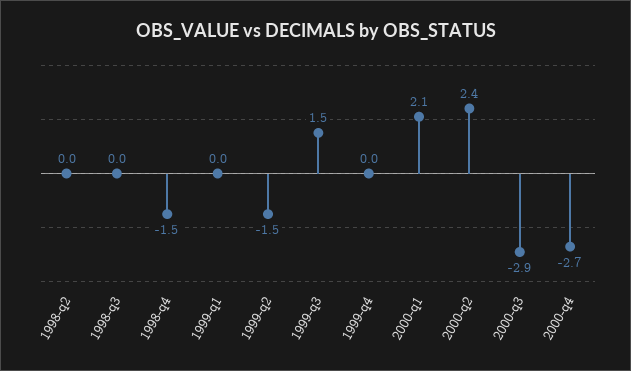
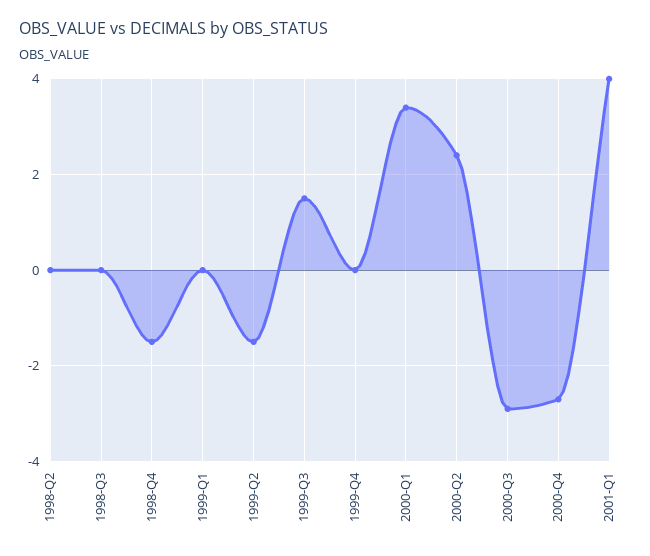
2000-q1: 2.1 -> 3.5
2001-Q1: none -> 4

